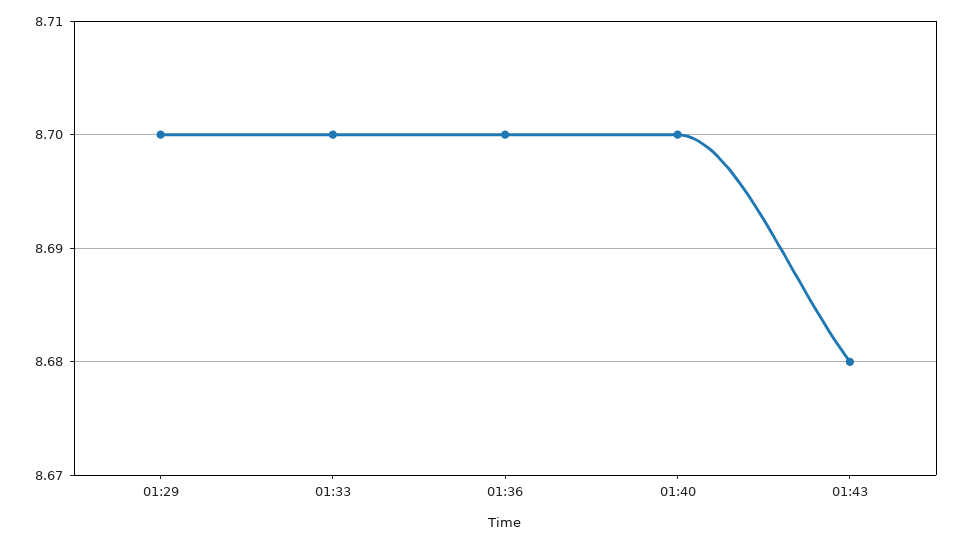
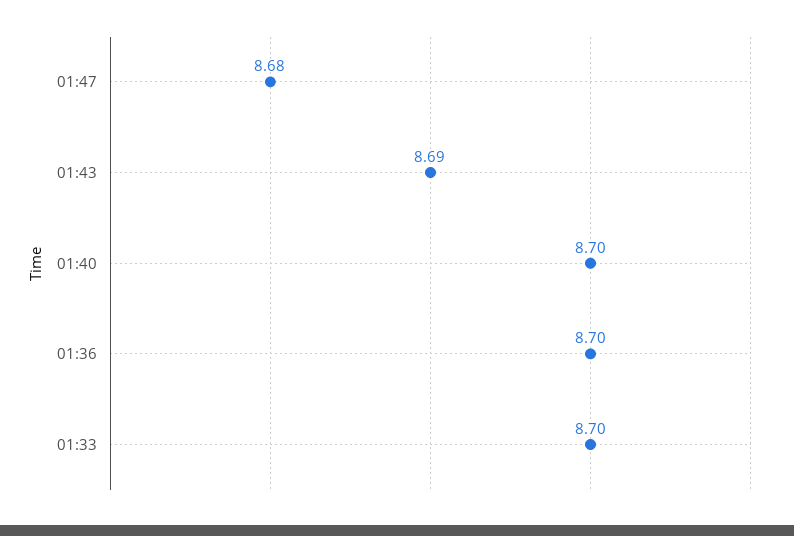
01:29: 8.7 -> none
01:43: 8.68 -> 8.69
01:47: none -> 8.68

